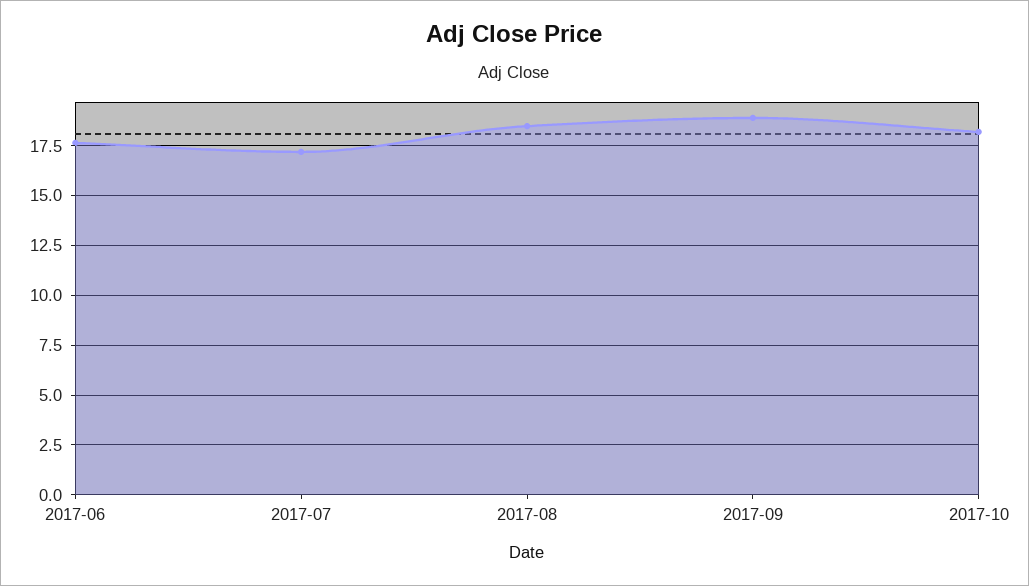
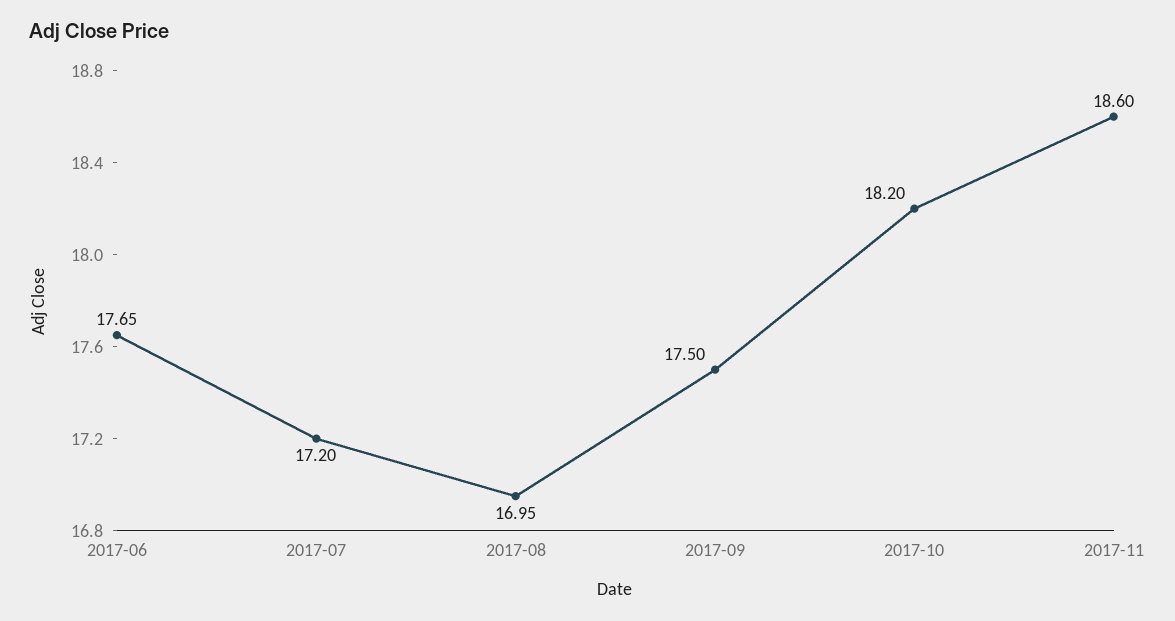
2017-08: 18.5 -> 16.95
2017-09: 19 -> 17.5
2017-11: none -> 18.6

